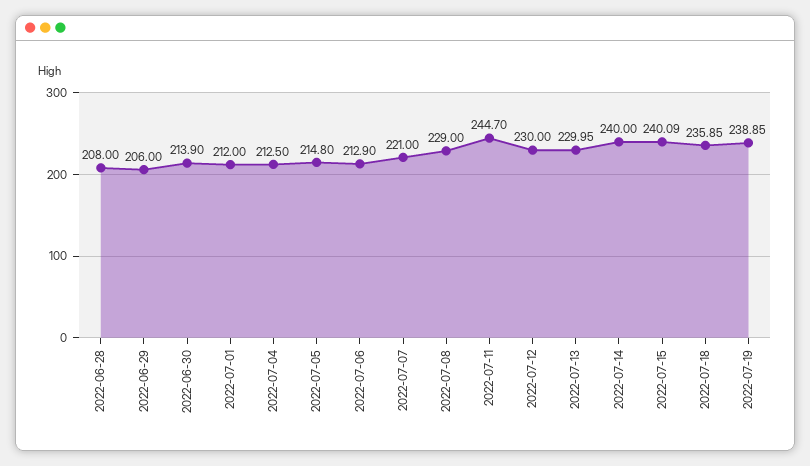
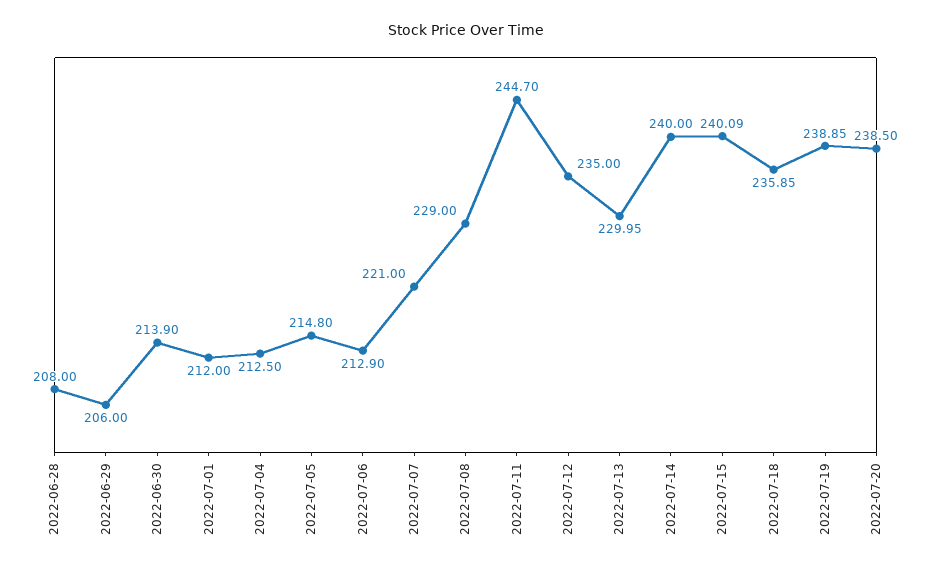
2022-07-12: 230 -> 235
2022-07-20: none -> 238.5

